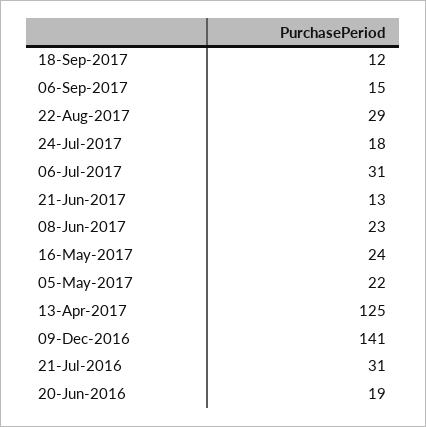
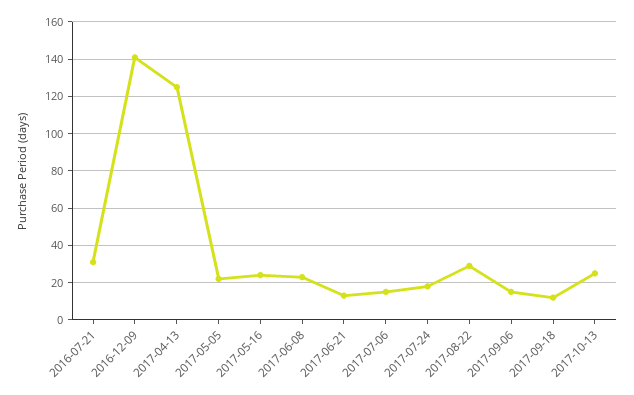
06-Jul-2017: 31 -> 15
20-Jun-2016: 19 -> none
2017-10-13: none -> 25

